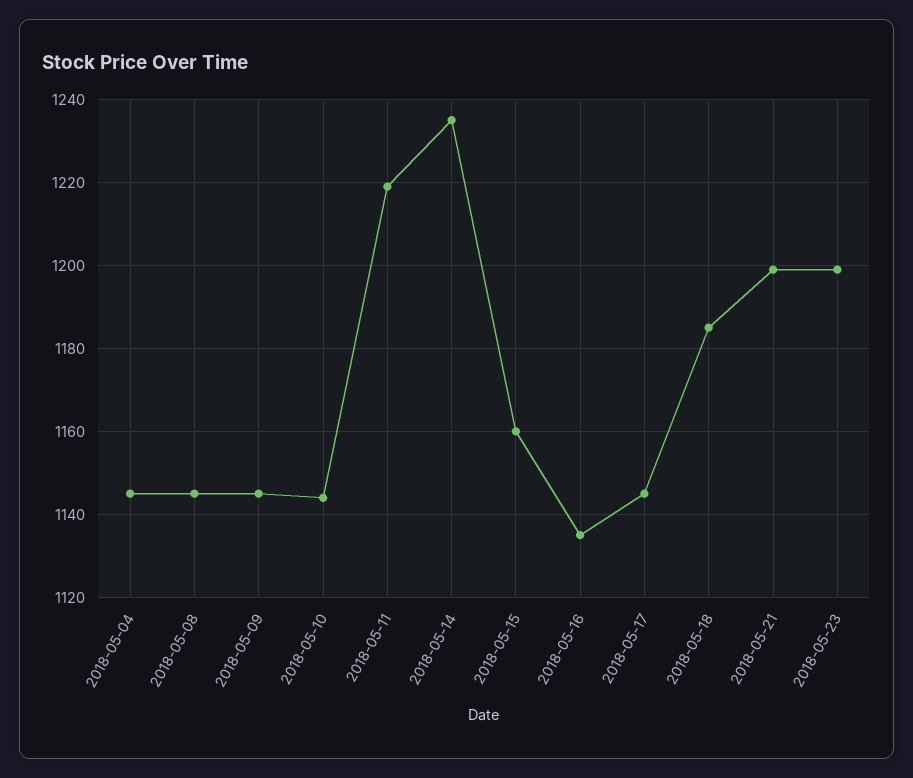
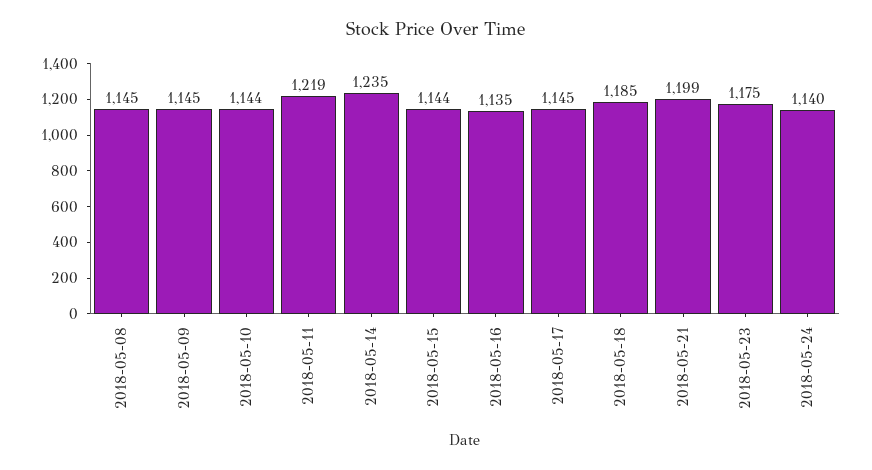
2018-05-04: 1145 -> none
2018-05-15: 1160 -> 1144
2018-05-23: 1200 -> 1175
2018-05-24: none -> 1140

